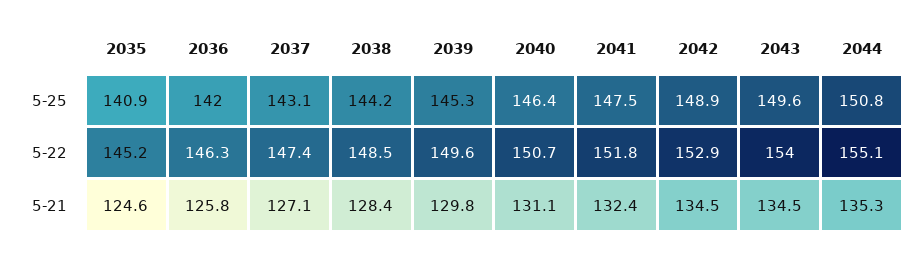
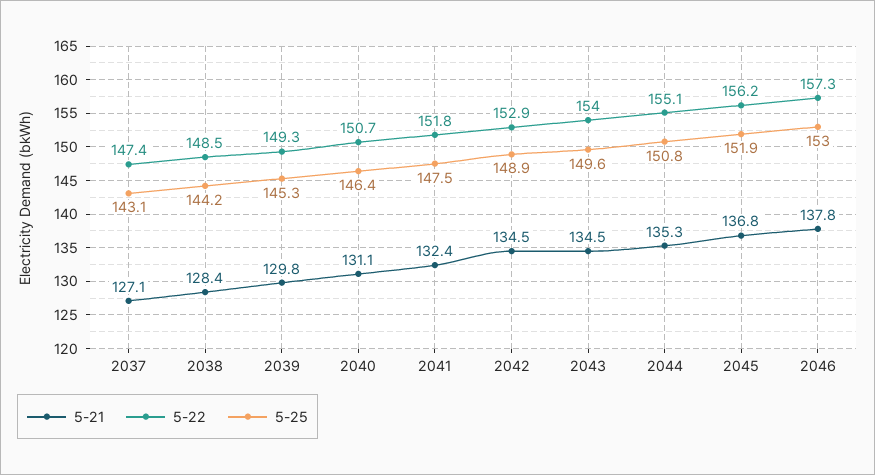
5-25, 2035: 140.9 -> none
5-25, 2036: 142 -> none
5-22, 2035: 145.2 -> none
5-22, 2036: 146.3 -> none
5-22, 2039: 149.6 -> 149.3
5-21, 2035: 124.6 -> none
5-21, 2036: 125.8 -> none
5-21, 2045: none -> 136.8
5-22, 2045: none -> 156.2
5-25, 2045: none -> 151.9
5-21, 2046: none -> 137.8
5-22, 2046: none -> 157.3
5-25, 2046: none -> 153

